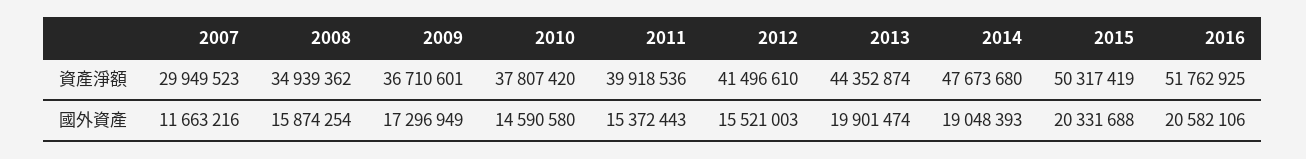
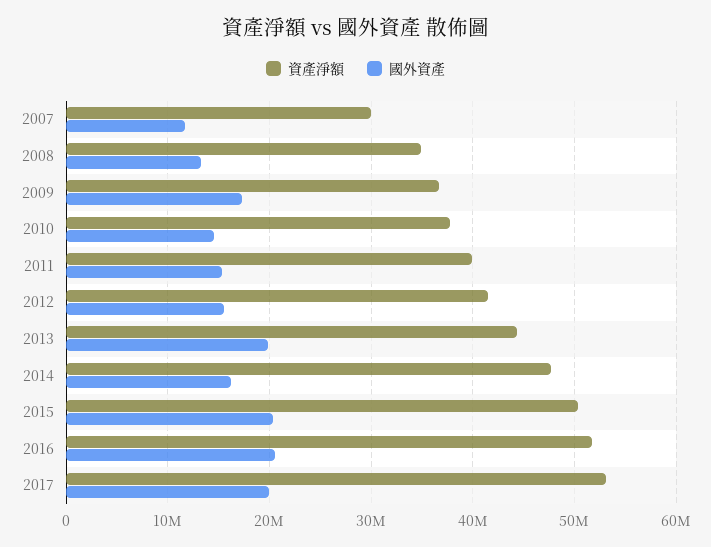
國外資產, 2008: 15874254 -> 13000000
國外資產, 2014: 19048393 -> 16000000
資產淨額, 2017: none -> 53000000
國外資產, 2017: none -> 20000000

